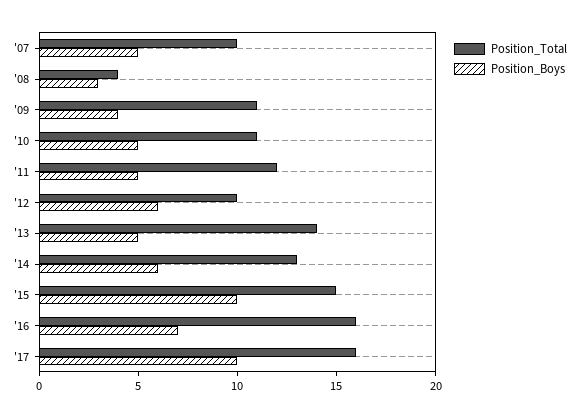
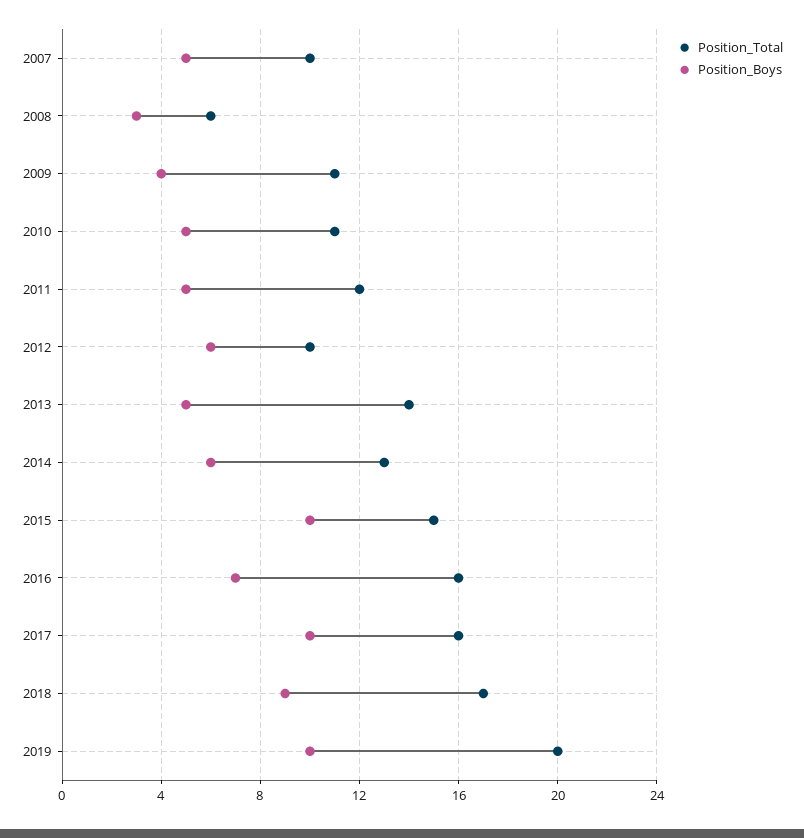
Position_Total, '08: 4 -> 6
Position_Total, 2018: none -> 17
Position_Boys, 2018: none -> 9
Position_Total, 2019: none -> 20
Position_Boys, 2019: none -> 10

